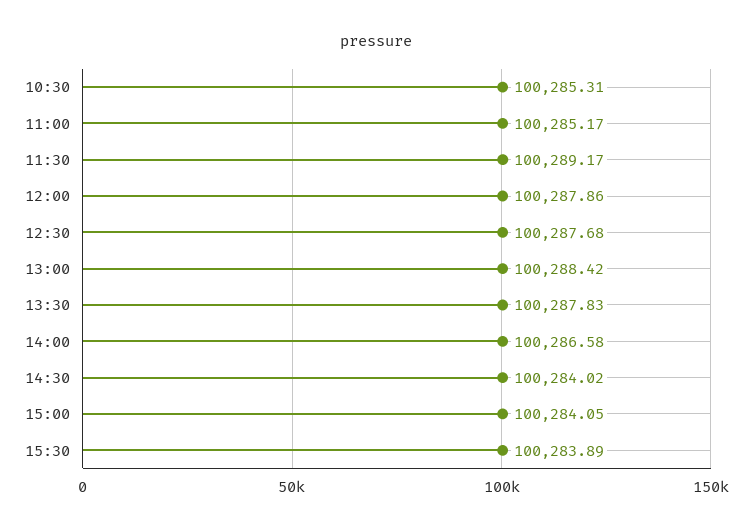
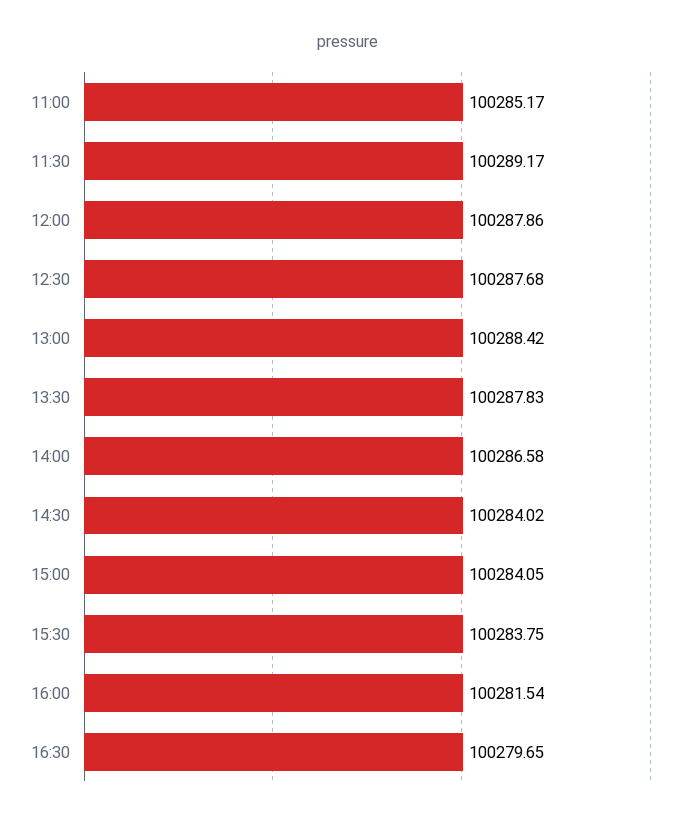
10:30: 100285.31 -> none
15:30: 100283.89 -> 100283.75
16:00: none -> 100281.54
16:30: none -> 100279.65

